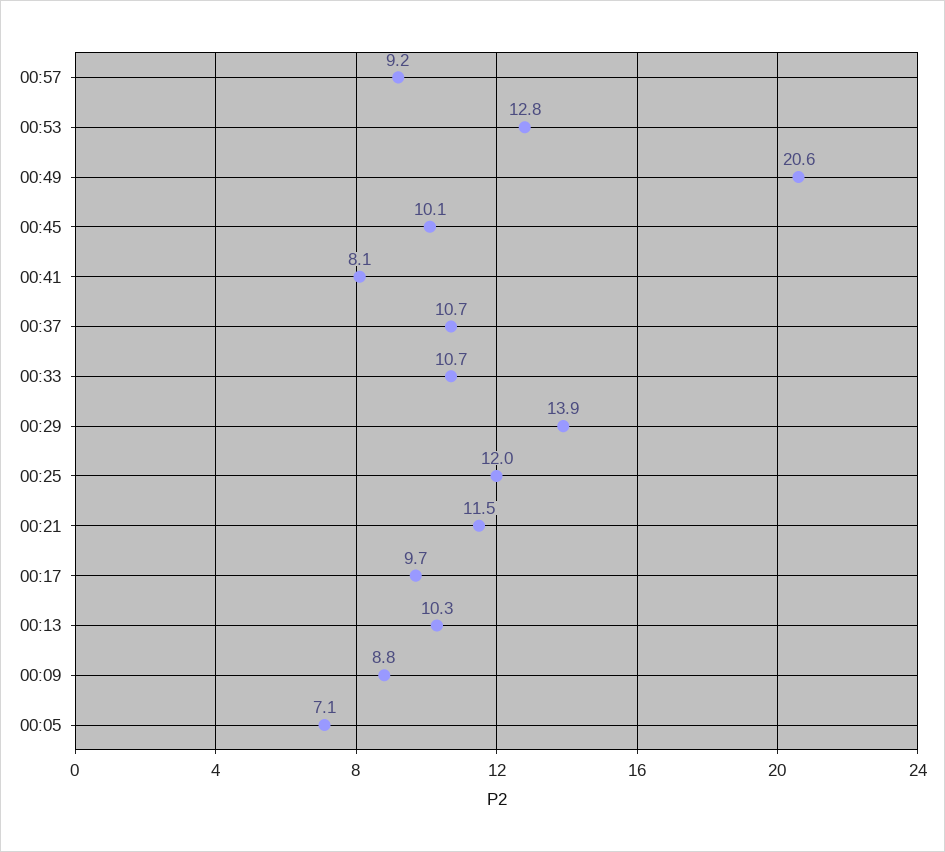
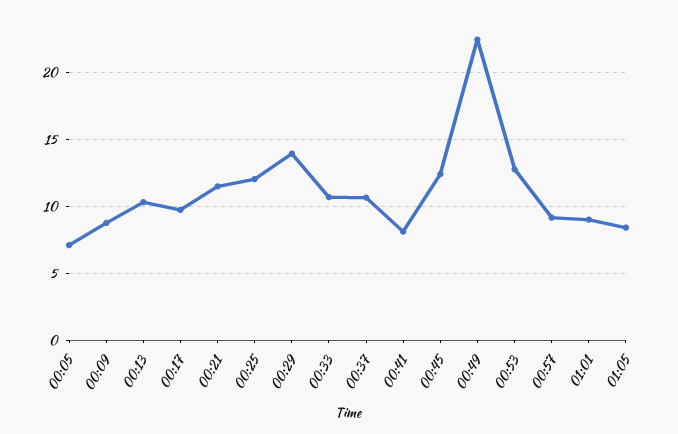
00:49: 20.6 -> 22.5
00:45: 10.1 -> 12.5
01:01: none -> 9
01:05: none -> 8.5

